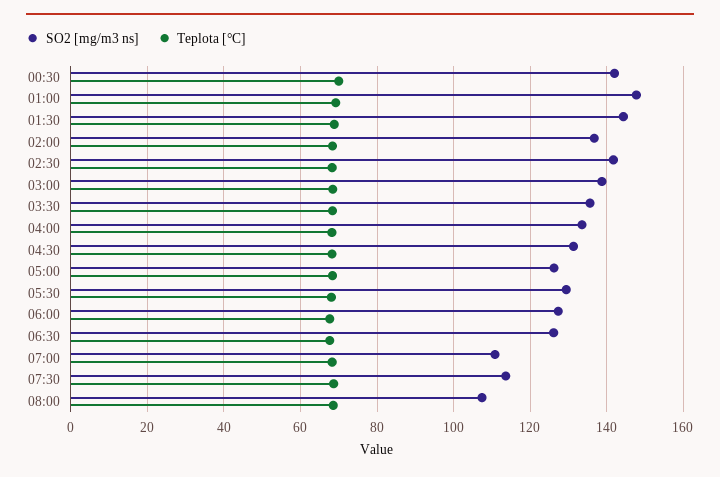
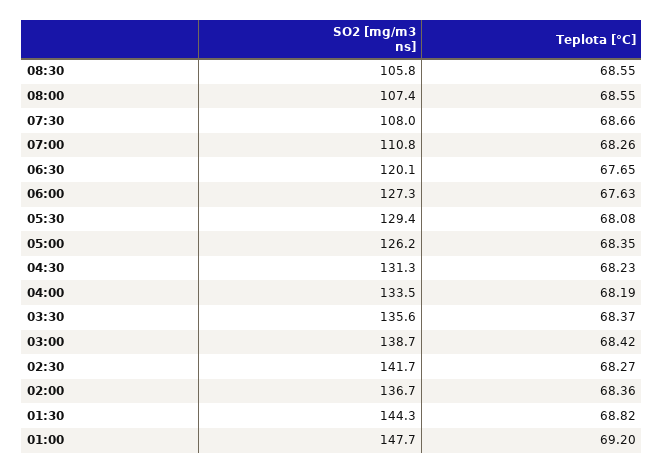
SO2 [mg/m3 ns], 00:30: 142 -> none
Teplota [°C], 00:30: 70 -> none
SO2 [mg/m3 ns], 06:30: 126 -> 120.1
SO2 [mg/m3 ns], 07:30: 114 -> 108
SO2 [mg/m3 ns], 08:30: none -> 105.8
Teplota [°C], 08:30: none -> 68.55

